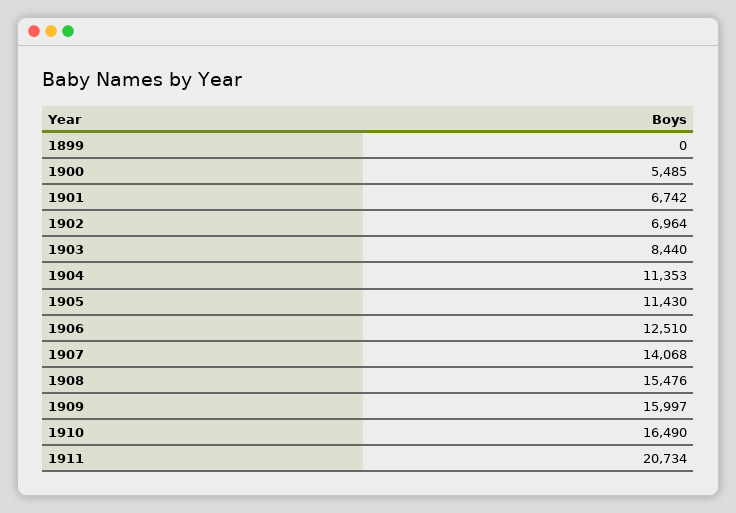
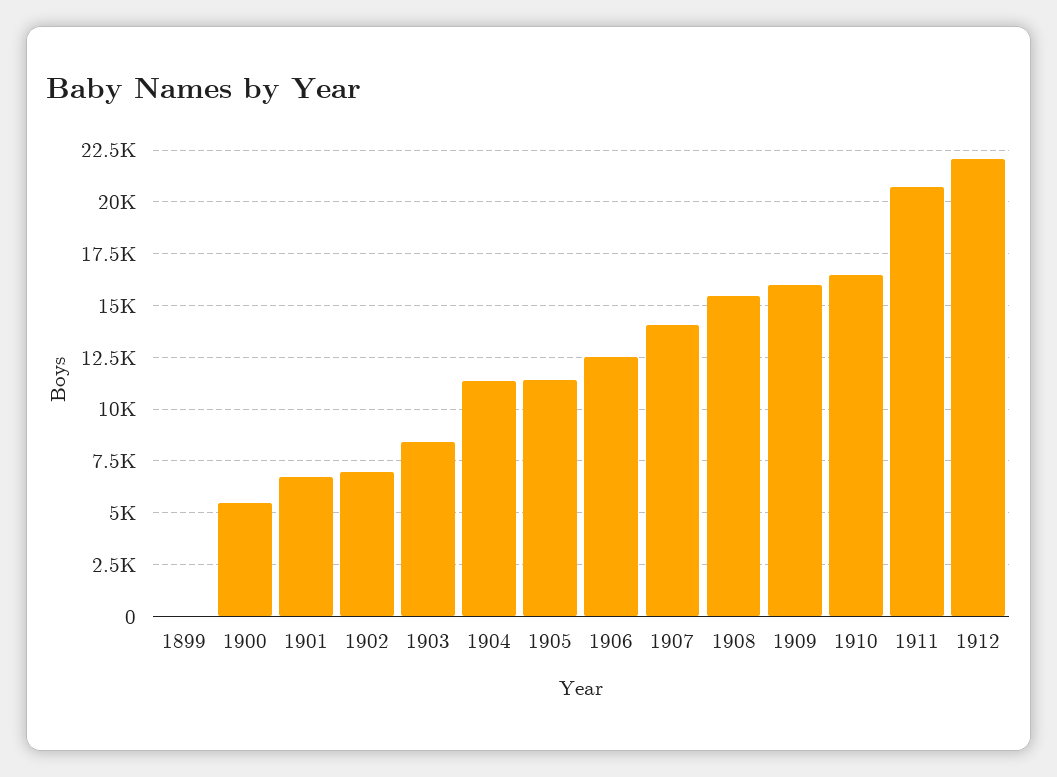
1912: none -> 22000

